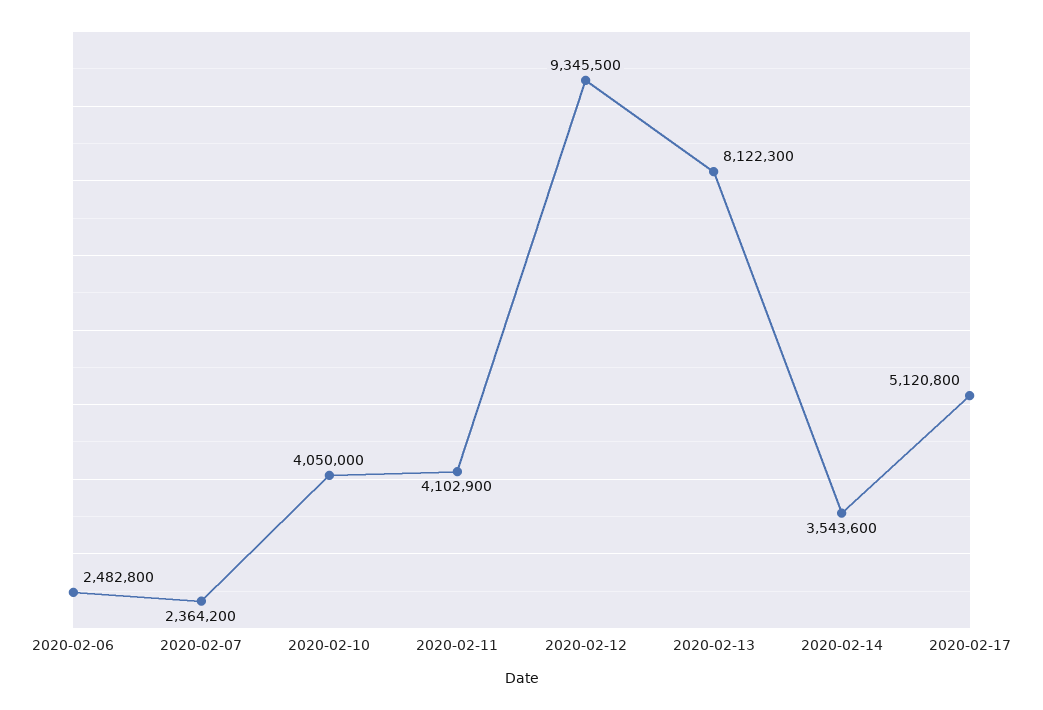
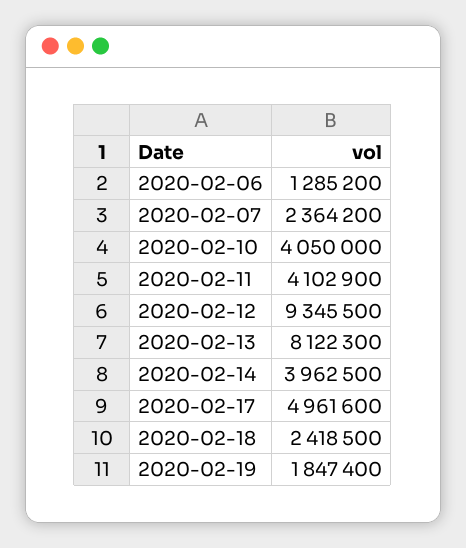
2020-02-06: 2482800 -> 1285200
2020-02-14: 3543600 -> 3962500
2020-02-17: 5120800 -> 4961600
2020-02-18: none -> 2418500
2020-02-19: none -> 1847400

